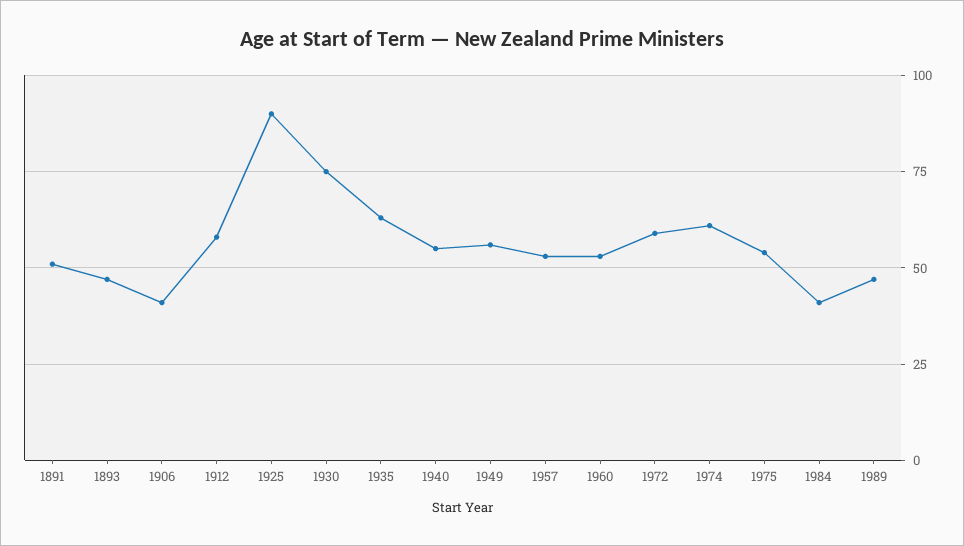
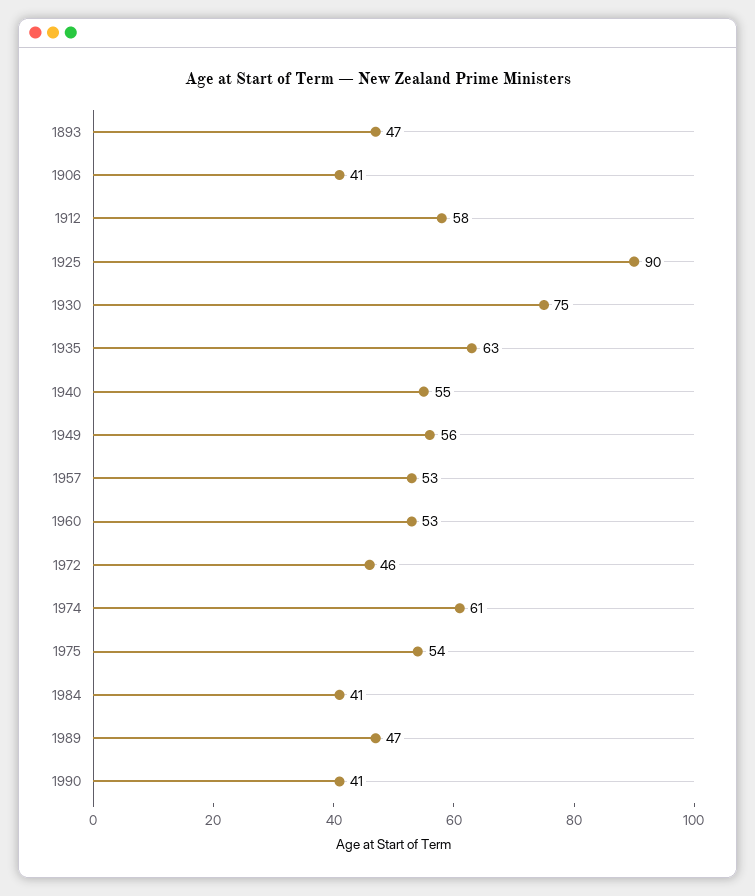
1891: 50 -> none
1972: 60 -> 46
1990: none -> 41

